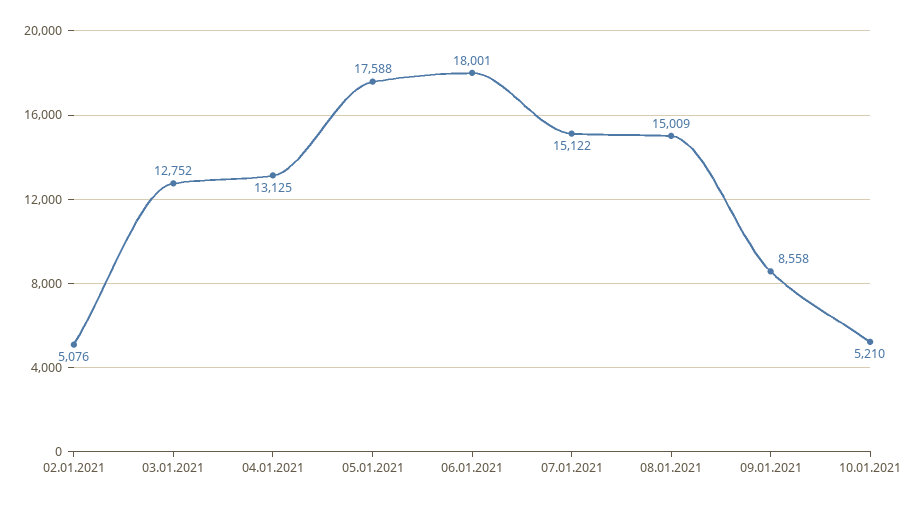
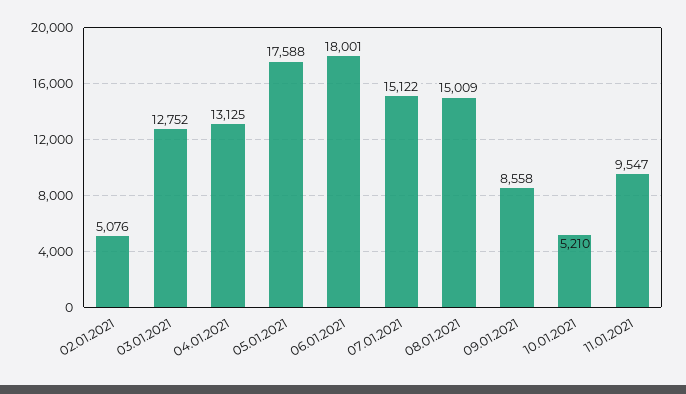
11.01.2021: none -> 9547

